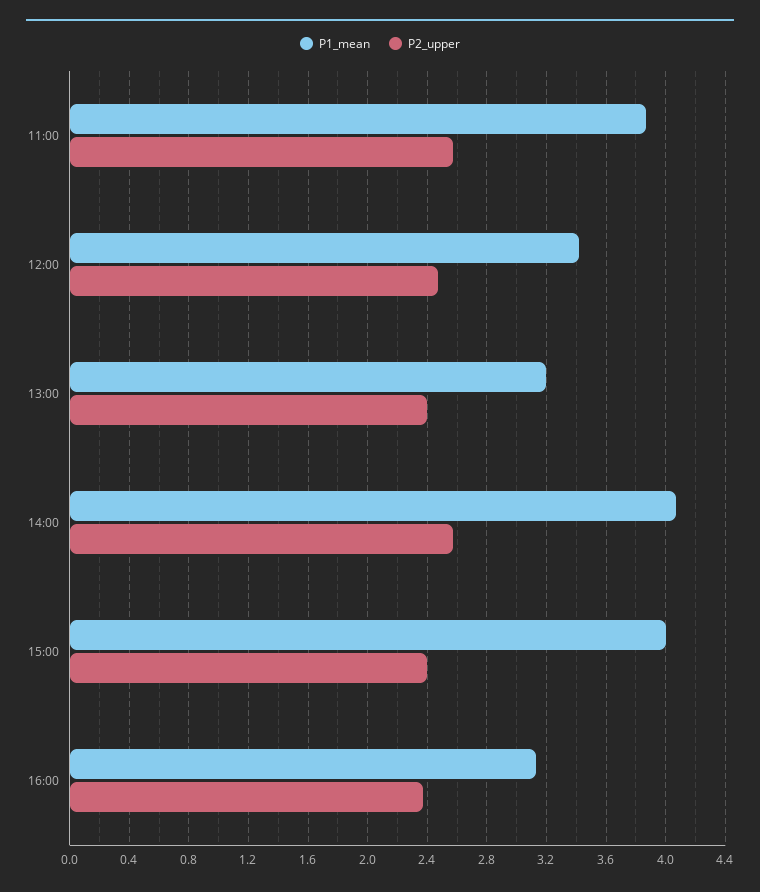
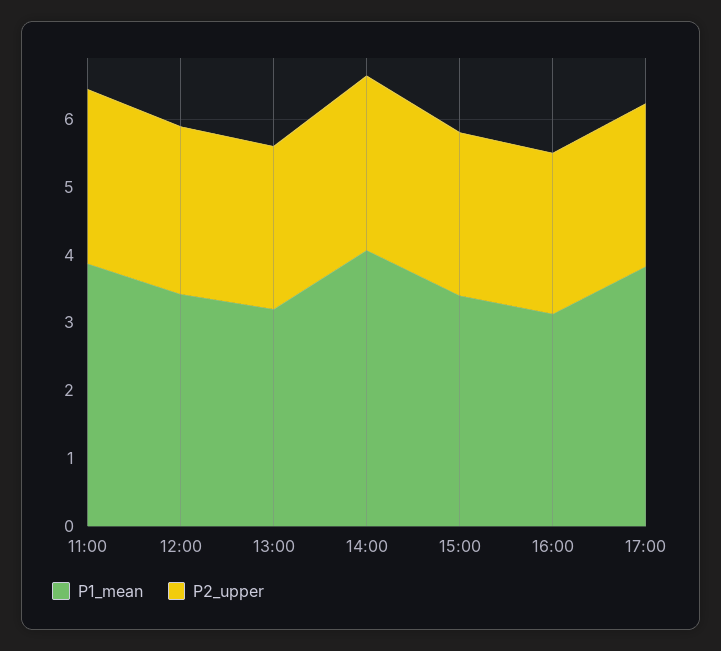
P1_mean, 15:00: 4 -> 3.4
P1_mean, 17:00: none -> 3.8
P2_upper, 17:00: none -> 2.4

